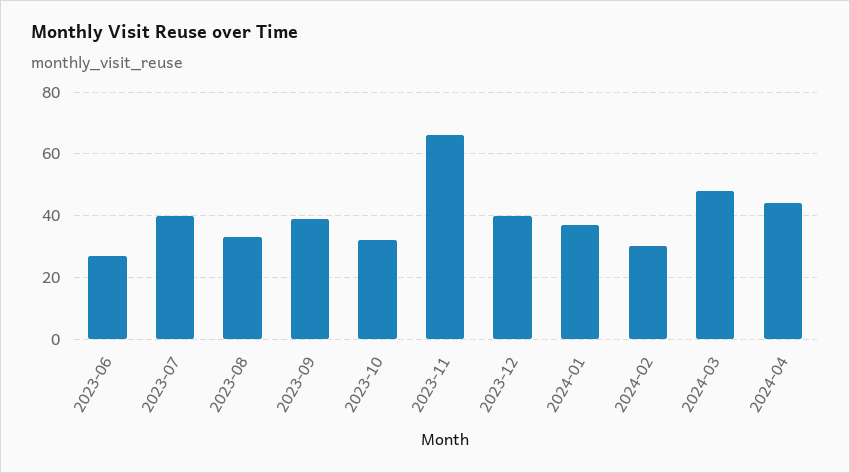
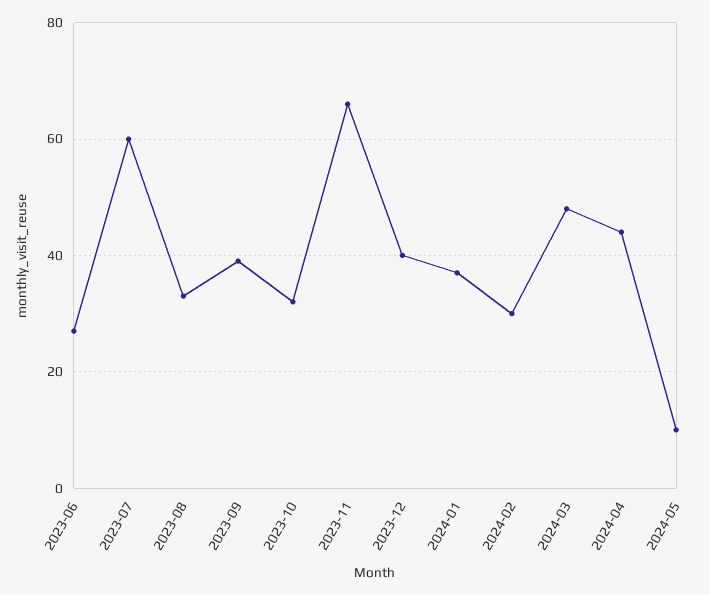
2023-07: 40 -> 60
2024-05: none -> 10

